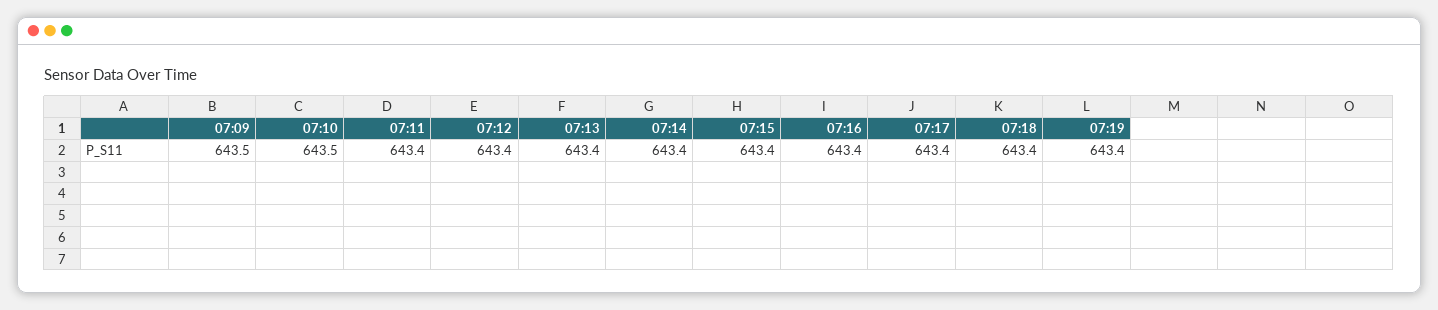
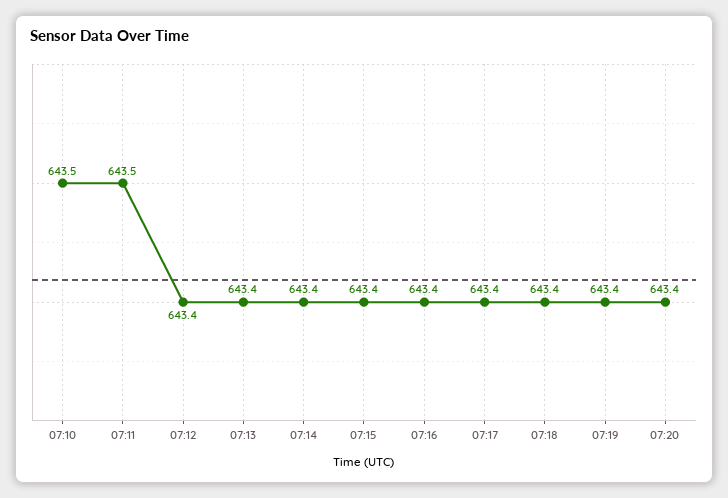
07:09: 643.5 -> none
07:11: 643.4 -> 643.5
07:20: none -> 643.4

